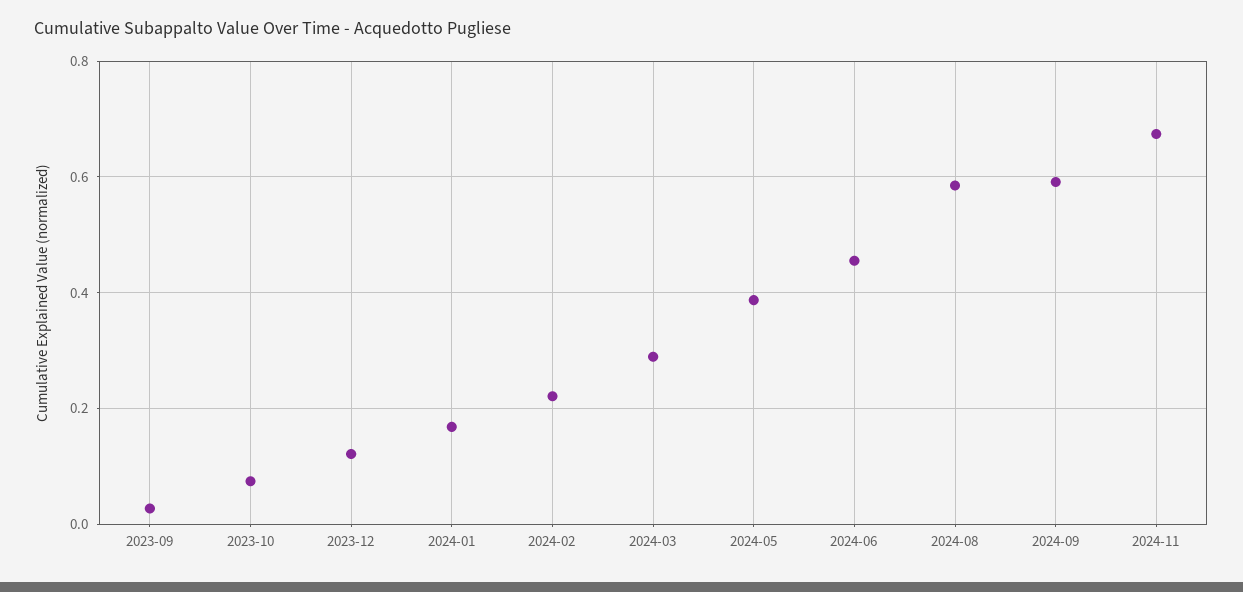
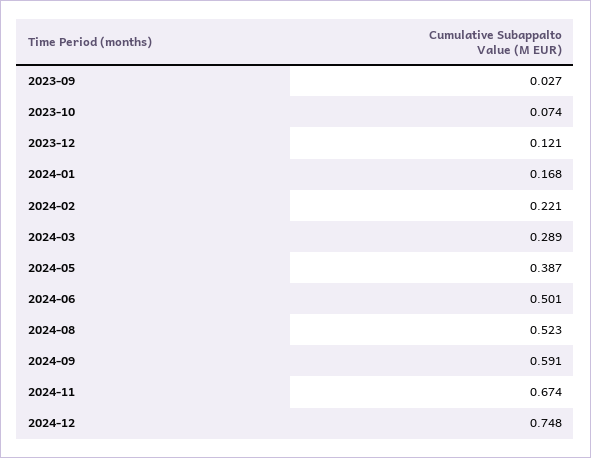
2024-06: 0.46 -> 0.501
2024-08: 0.58 -> 0.523
2024-12: none -> 0.748

